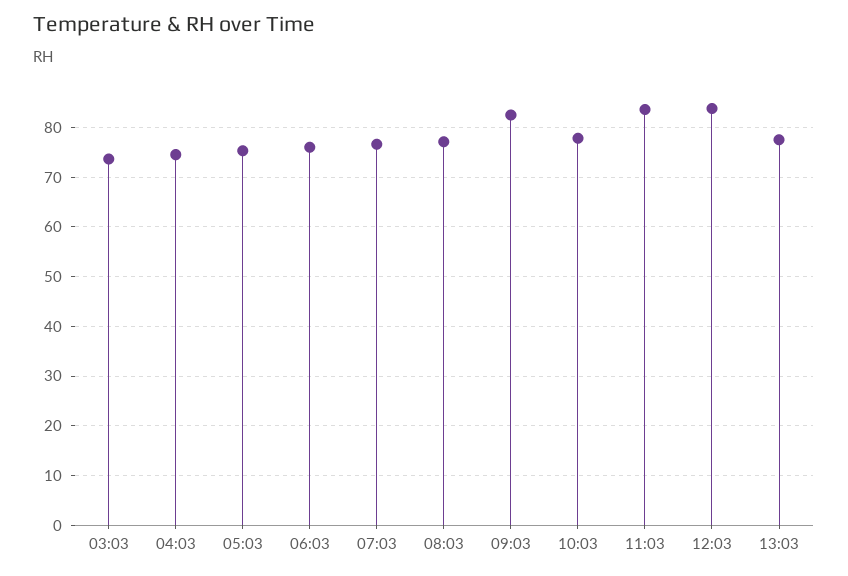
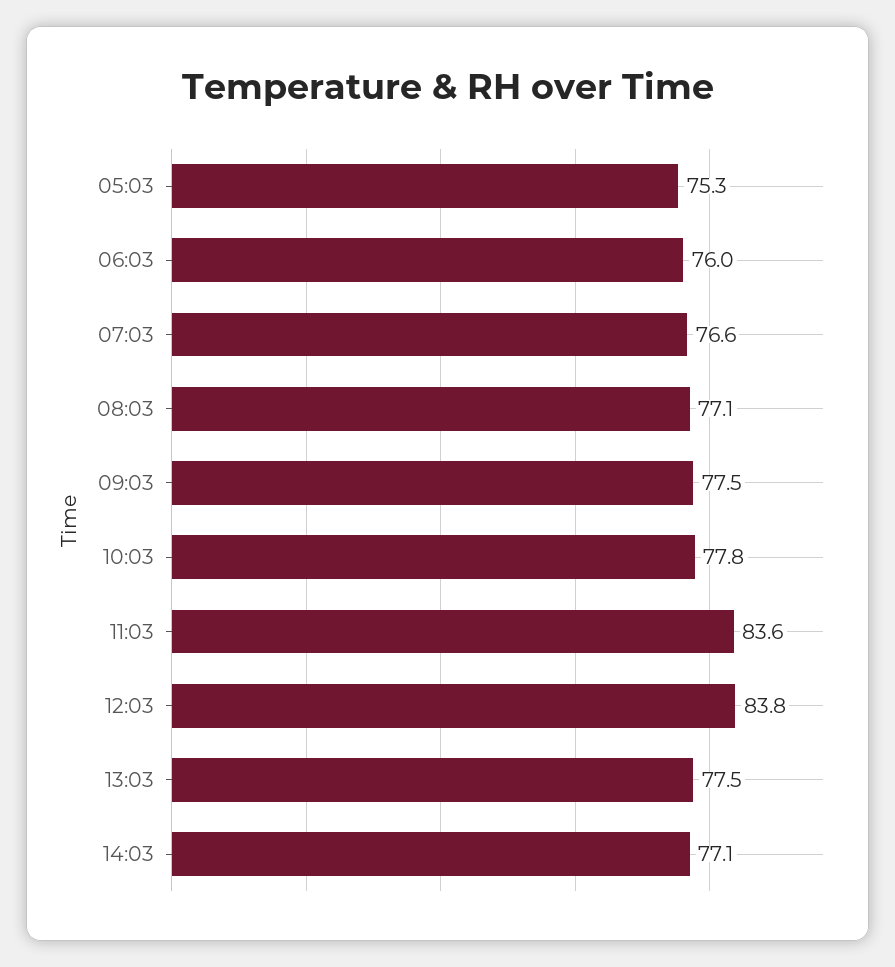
03:03: 74 -> none
04:03: 74 -> none
09:03: 82 -> 77.5
14:03: none -> 77.1

